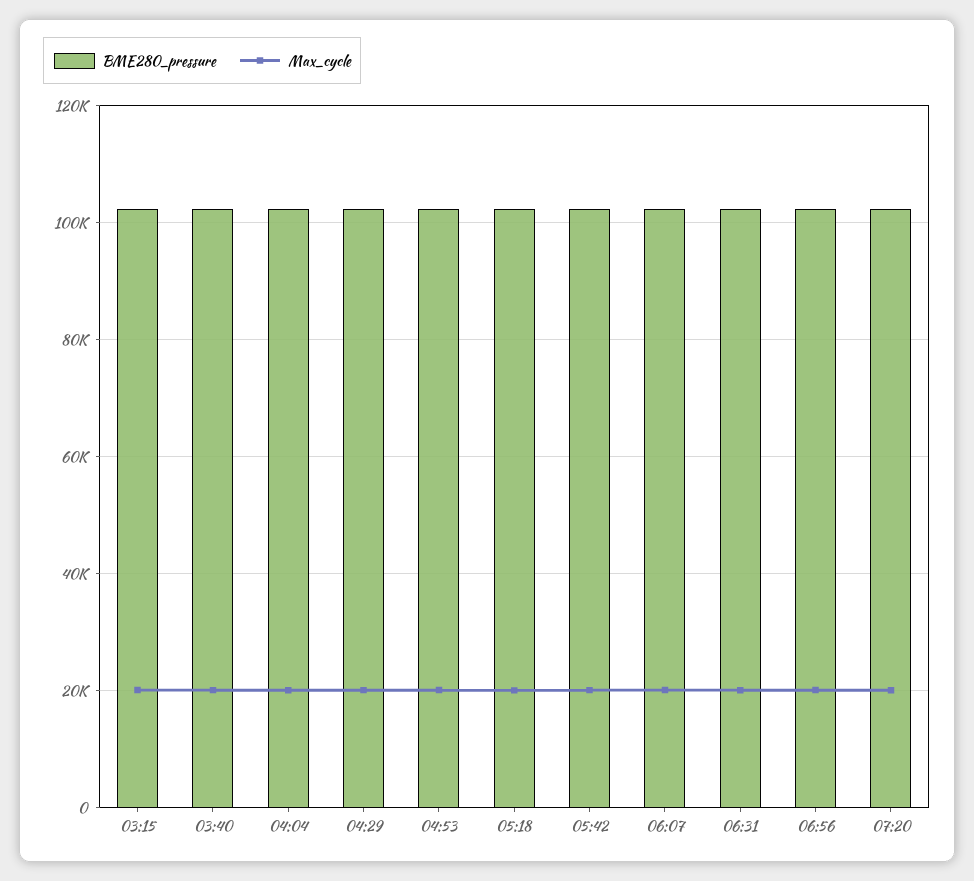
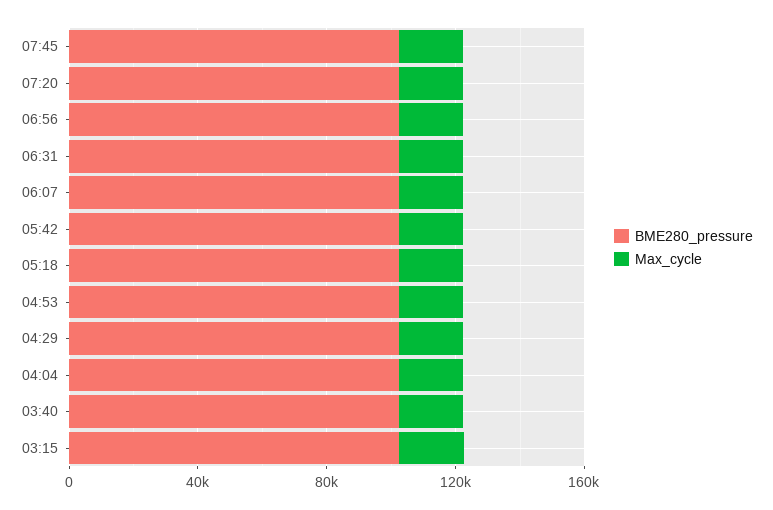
BME280_pressure, 07:45: none -> 100000
Max_cycle, 07:45: none -> 20000

